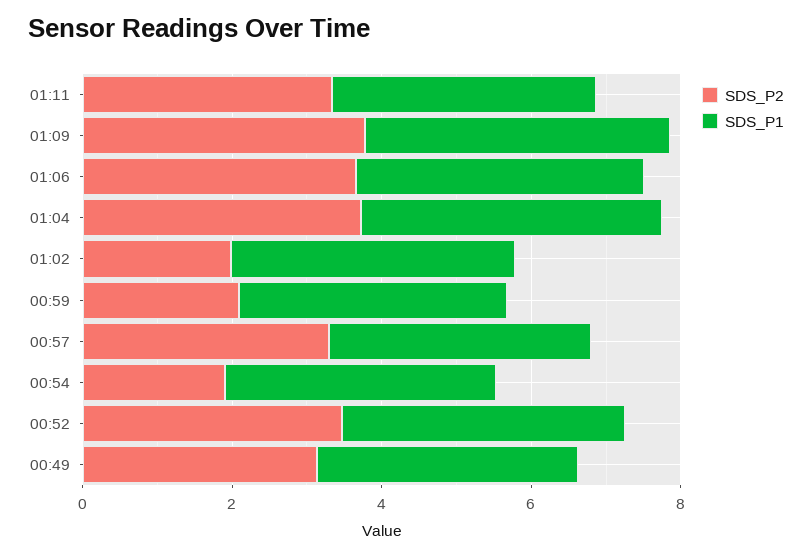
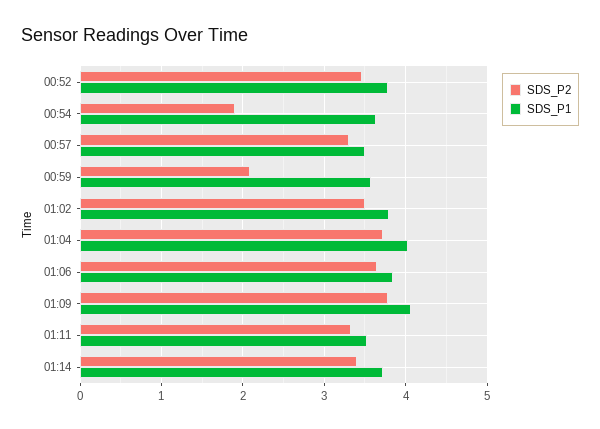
SDS_P2, 01:02: 2 -> 3.5
SDS_P2, 00:49: 3 -> none
SDS_P1, 00:49: 3.5 -> none
SDS_P2, 01:14: none -> 3.4
SDS_P1, 01:14: none -> 3.7

